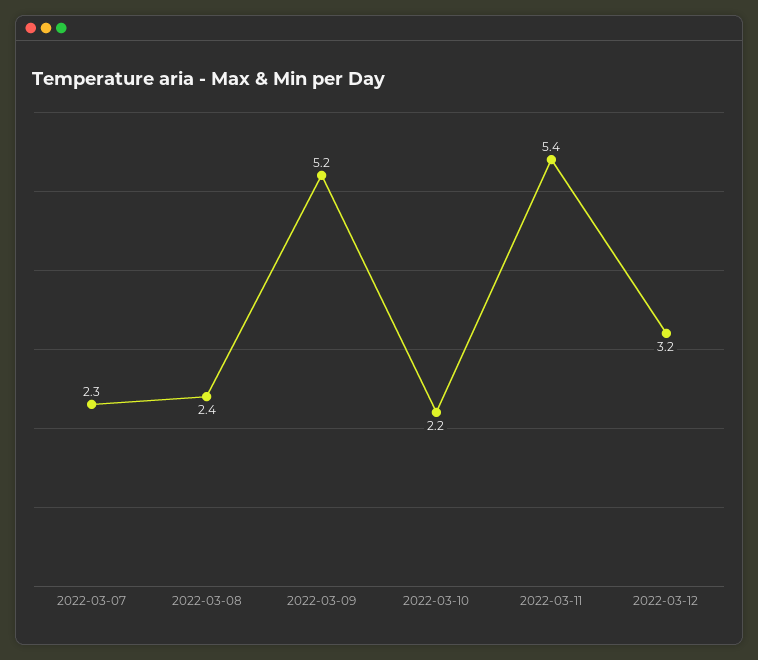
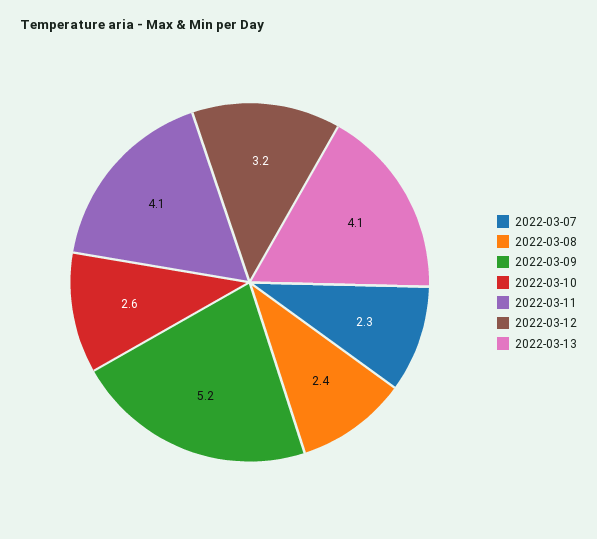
2022-03-10: 2.2 -> 2.6
2022-03-11: 5.4 -> 4.1
2022-03-13: none -> 4.1

